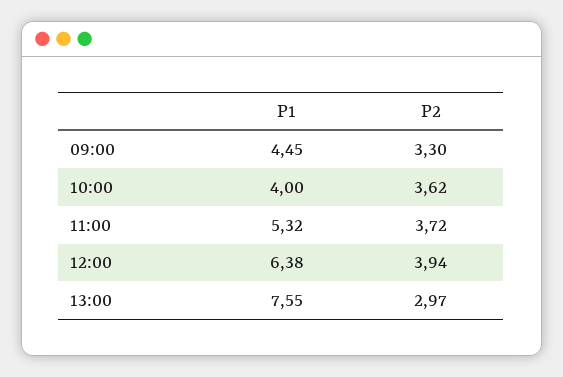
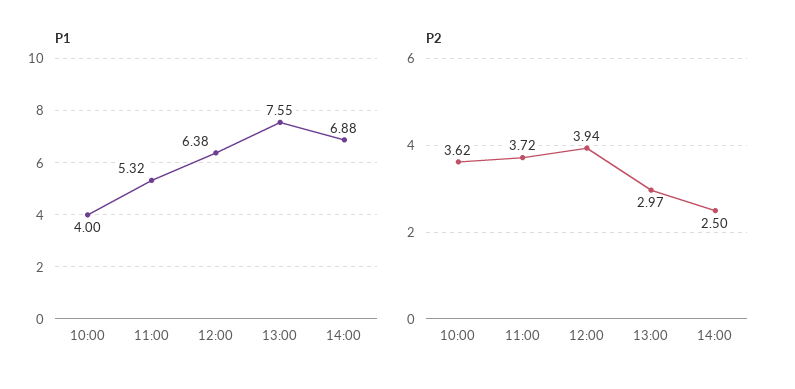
P1, 09:00: 4.45 -> none
P2, 09:00: 3.3 -> none
P1, 14:00: none -> 6.88
P2, 14:00: none -> 2.5

